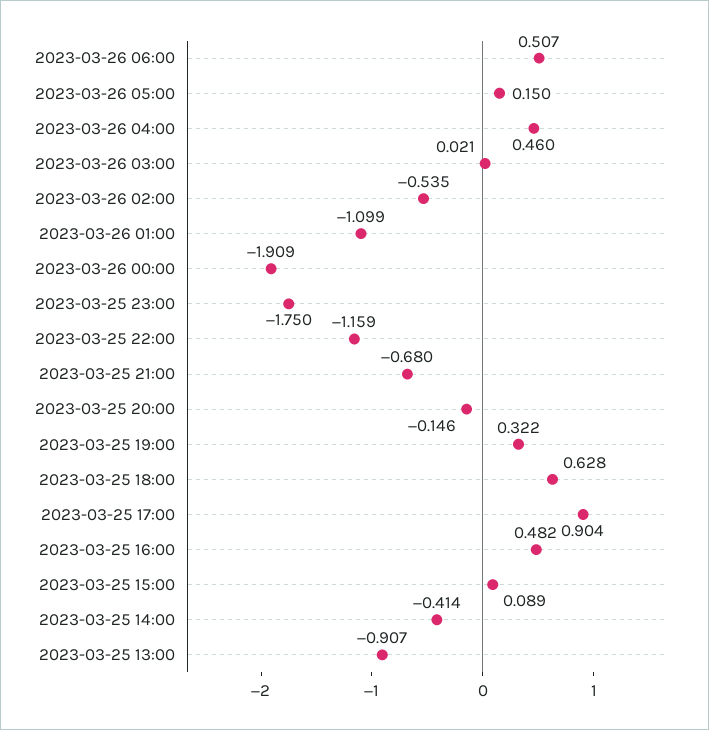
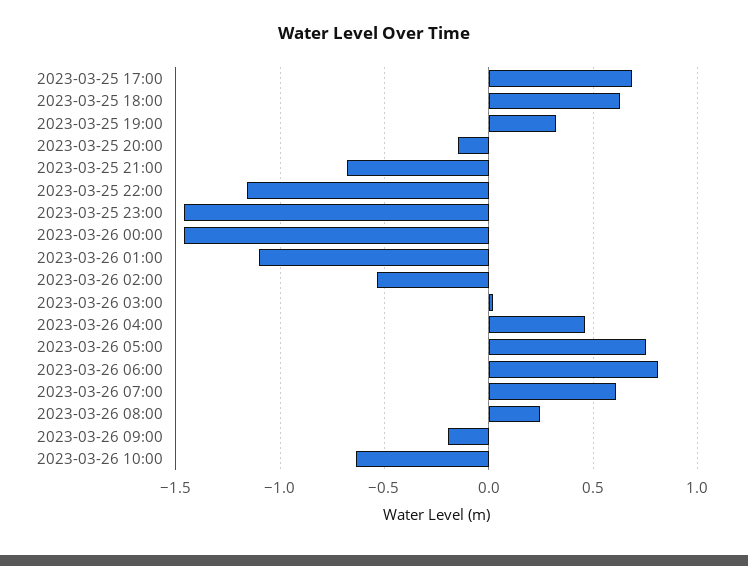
2023-03-26 06:00: 0.507 -> 0.8
2023-03-26 05:00: 0.15 -> 0.75
2023-03-26 00:00: -1.909 -> -1.45
2023-03-25 23:00: -1.75 -> -1.45
2023-03-25 17:00: 0.904 -> 0.7
2023-03-25 16:00: 0.482 -> none
2023-03-25 15:00: 0.089 -> none
2023-03-25 14:00: -0.414 -> none
2023-03-25 13:00: -0.907 -> none
2023-03-26 07:00: none -> 0.6
2023-03-26 08:00: none -> 0.25
2023-03-26 09:00: none -> -0.2
2023-03-26 10:00: none -> -0.65

